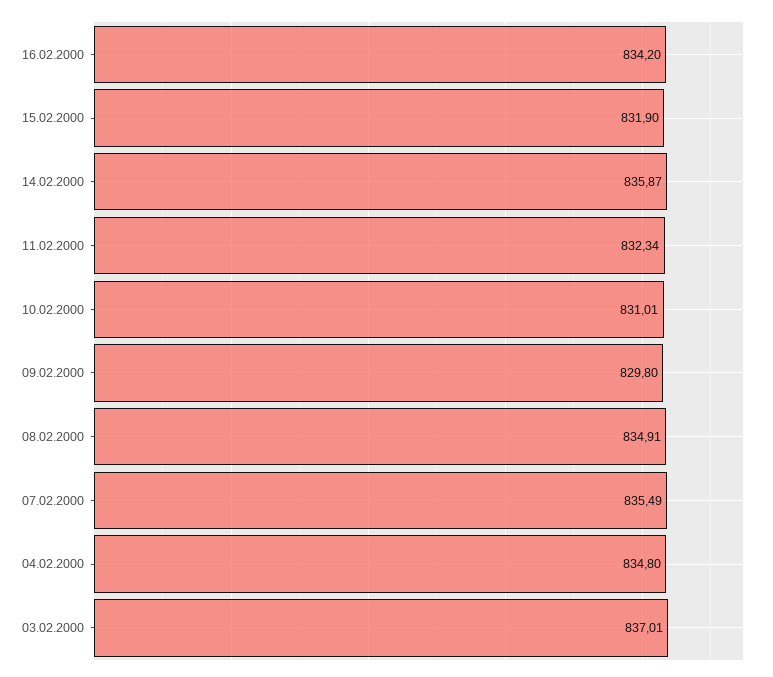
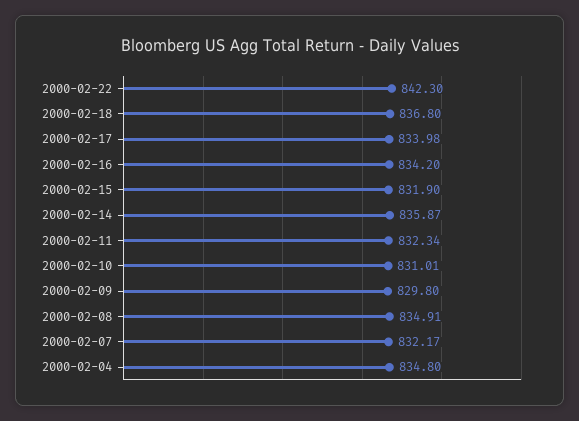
07.02.2000: 835.49 -> 832.17
03.02.2000: 837.01 -> none
2000-02-22: none -> 842.3
2000-02-18: none -> 836.8
2000-02-17: none -> 833.98

